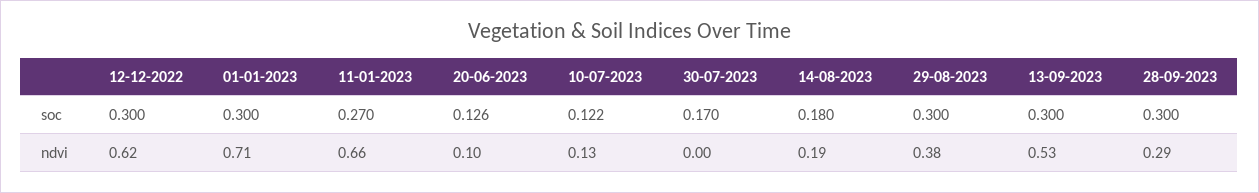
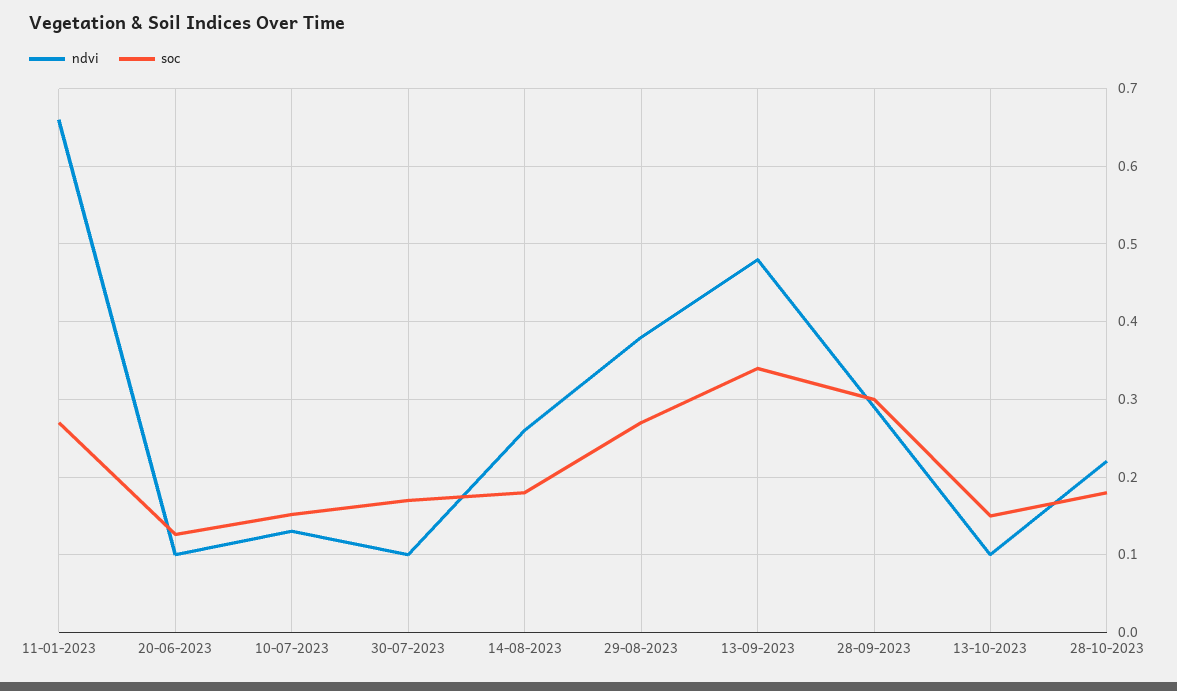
soc, 12-12-2022: 0.3 -> none
soc, 01-01-2023: 0.3 -> none
soc, 10-07-2023: 0.122 -> 0.15
soc, 29-08-2023: 0.3 -> 0.27
soc, 13-09-2023: 0.3 -> 0.34
ndvi, 12-12-2022: 0.62 -> none
ndvi, 01-01-2023: 0.71 -> none
ndvi, 30-07-2023: 0 -> 0.1
ndvi, 14-08-2023: 0.19 -> 0.26
ndvi, 13-09-2023: 0.53 -> 0.48
ndvi, 13-10-2023: none -> 0.1
soc, 13-10-2023: none -> 0.15
ndvi, 28-10-2023: none -> 0.22
soc, 28-10-2023: none -> 0.18

